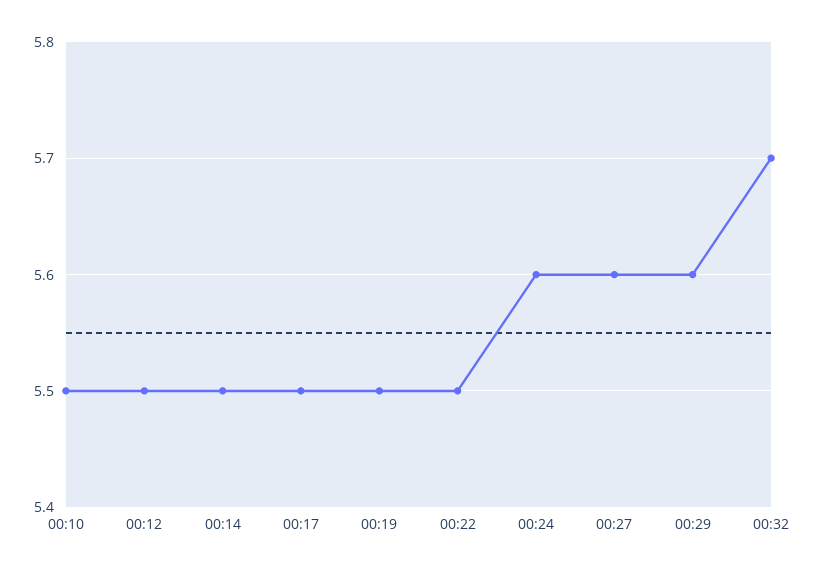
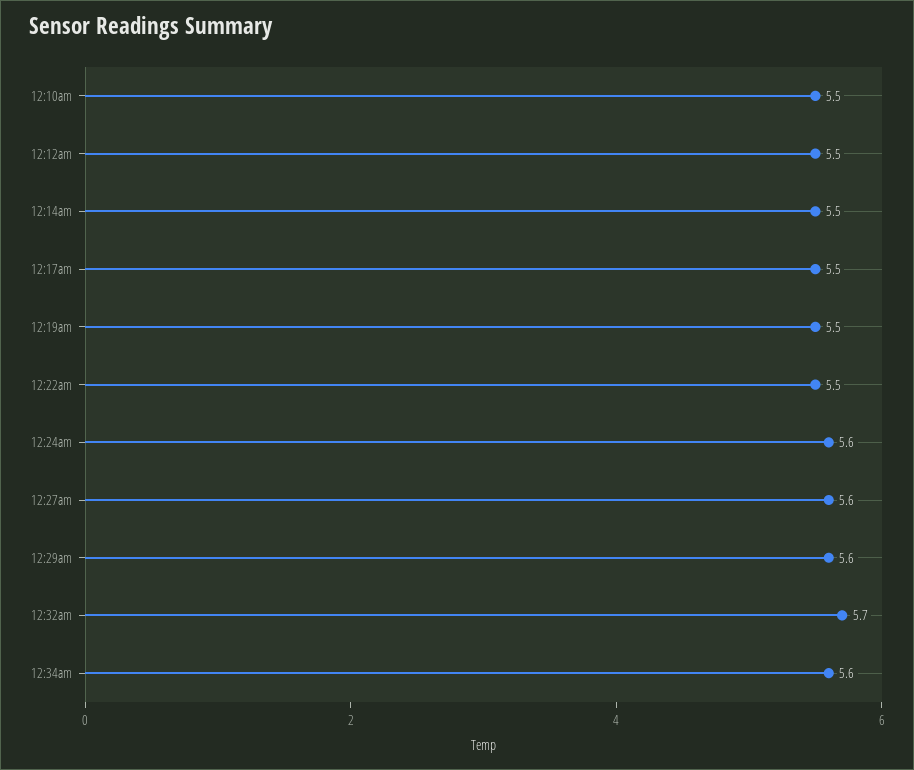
12:34am: none -> 5.6

